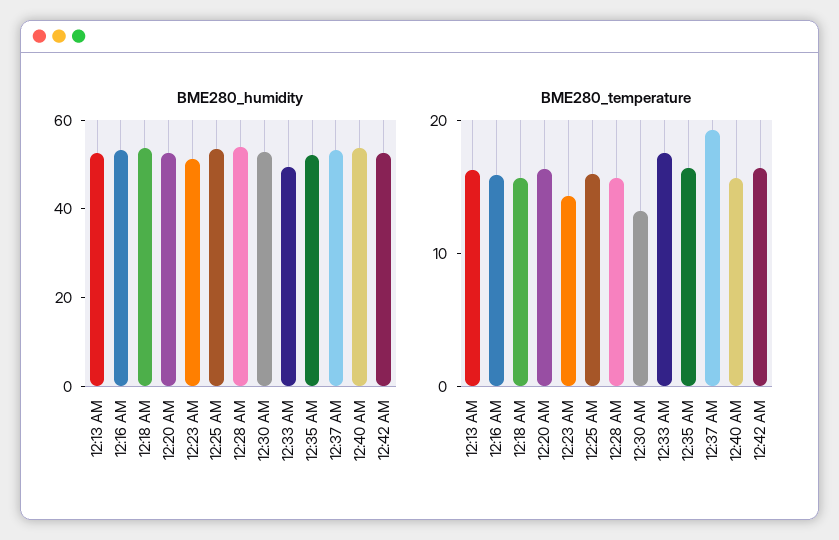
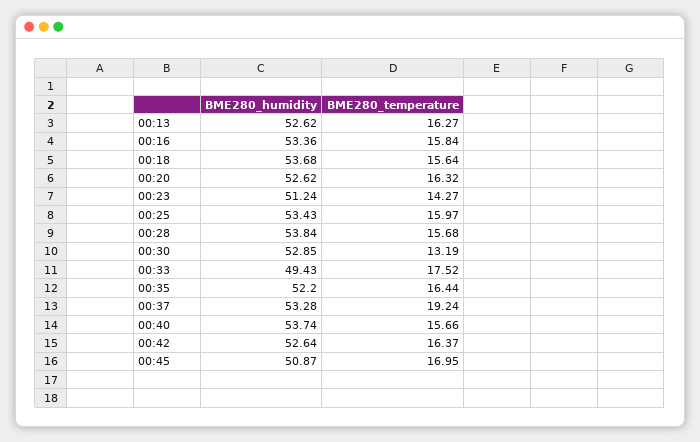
BME280_humidity, 00:45: none -> 50.87
BME280_temperature, 00:45: none -> 16.95

